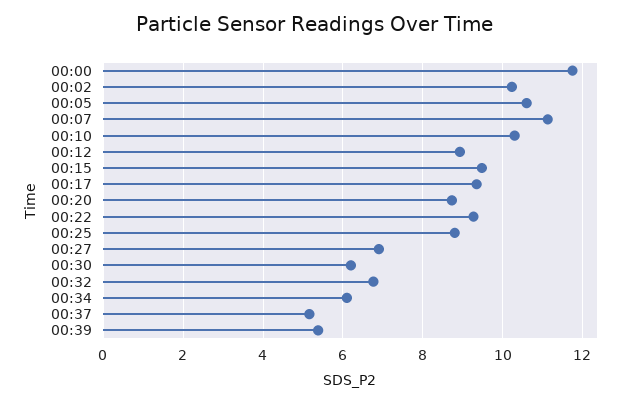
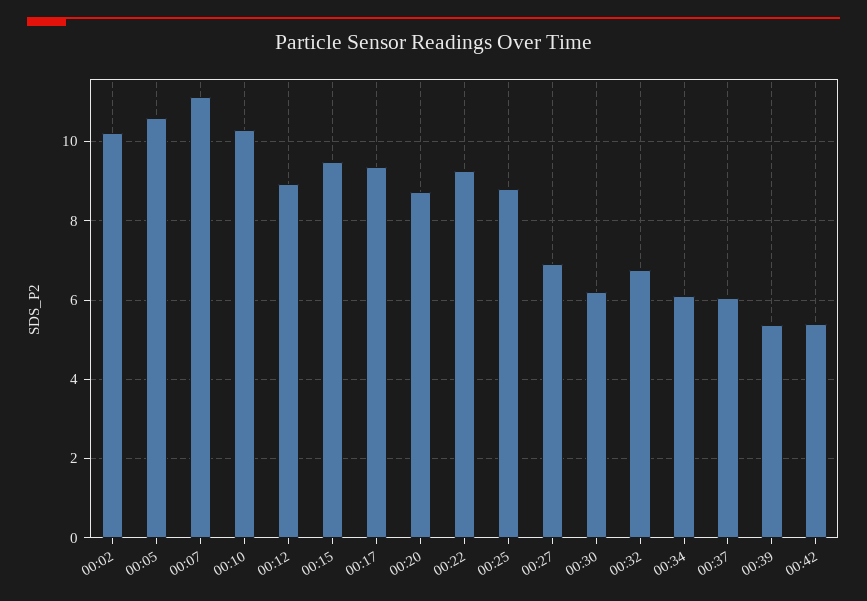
00:00: 11.8 -> none
00:37: 5.2 -> 6
00:42: none -> 5.4

